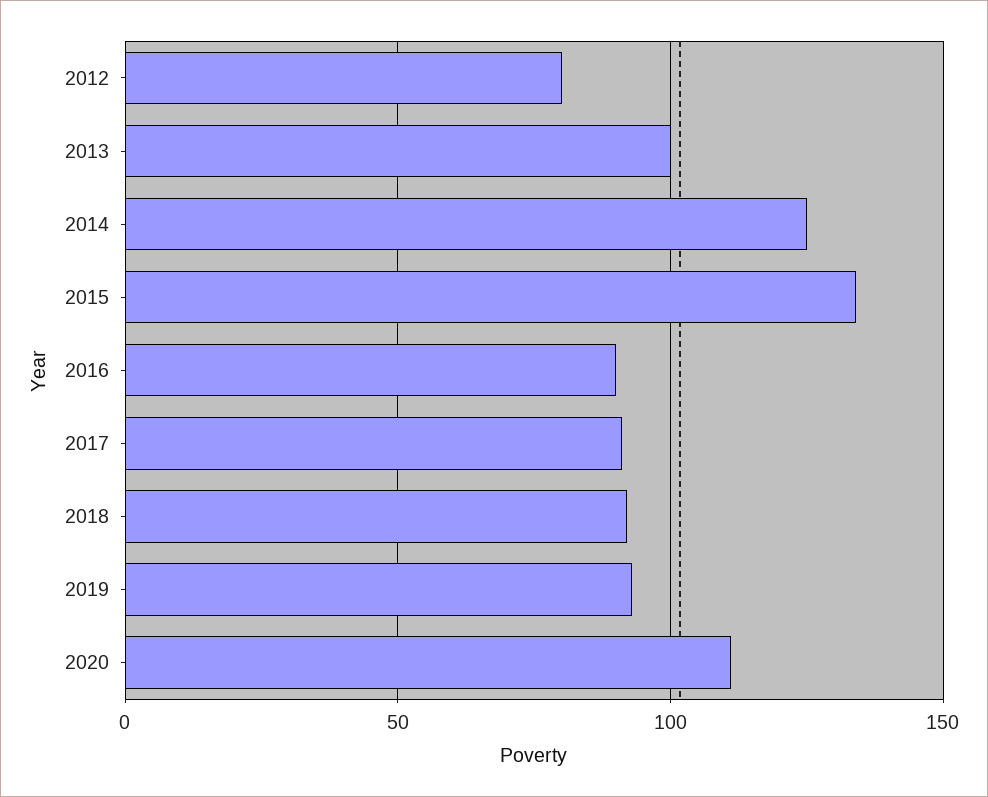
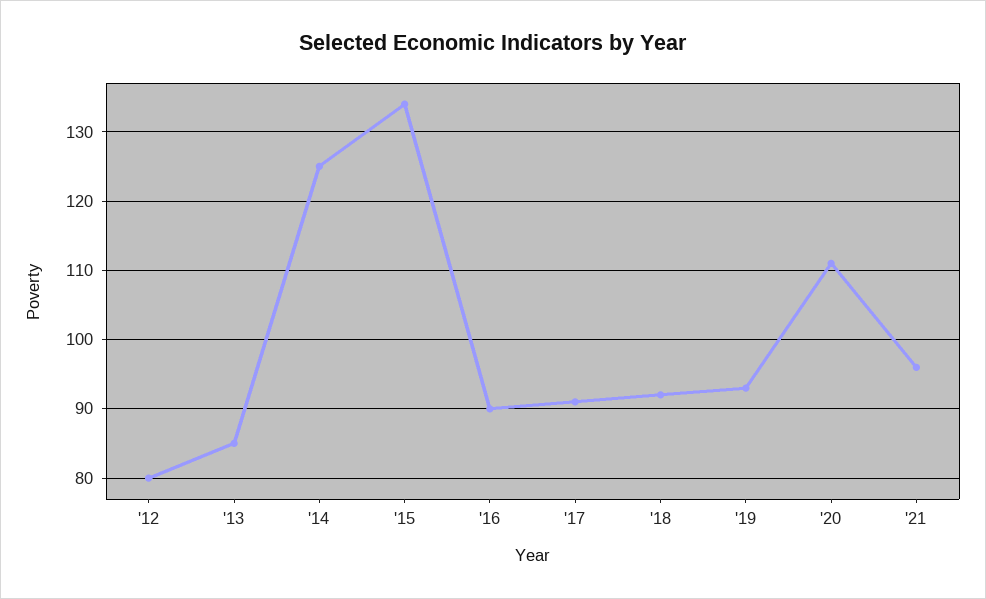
2013: 100 -> 85
'21: none -> 96

